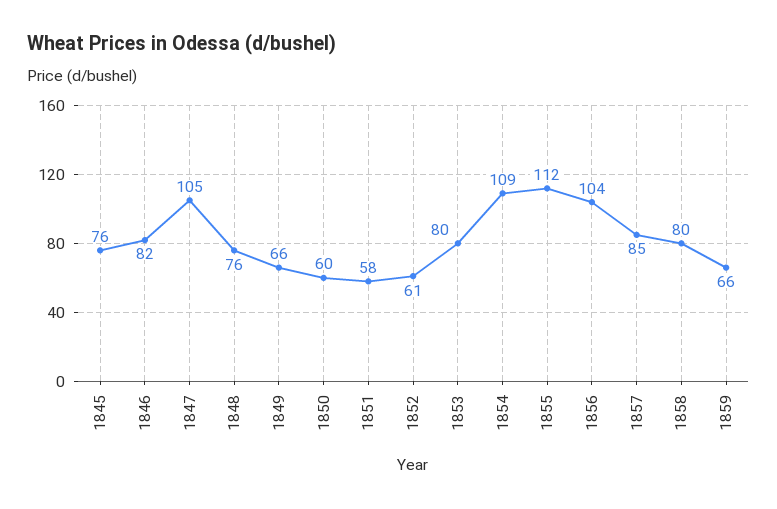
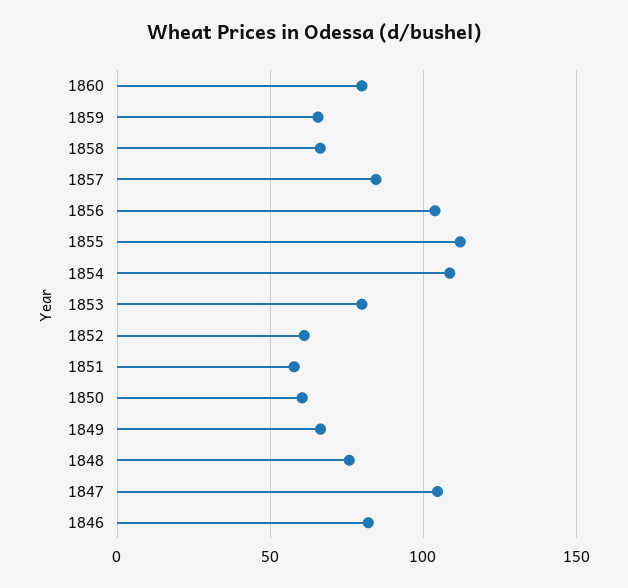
1845: 76 -> none
1858: 80 -> 65
1860: none -> 80

